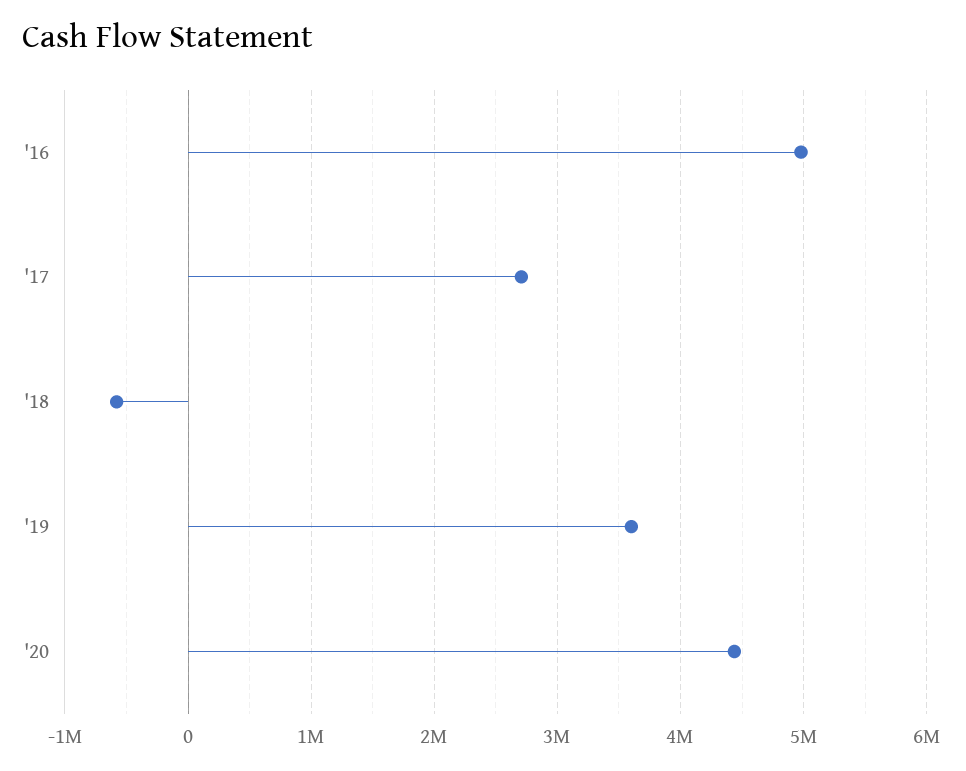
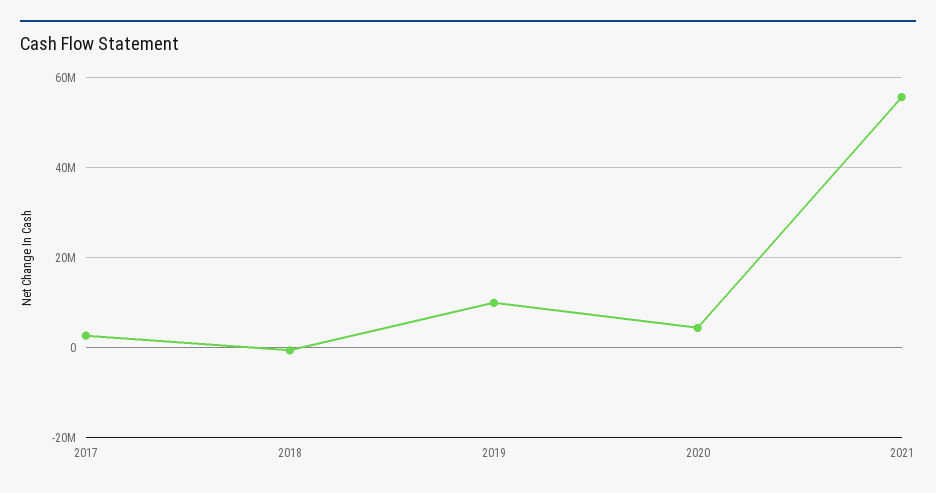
'16: 5000000 -> none
'19: 3600000 -> 10000000
2021: none -> 56000000

